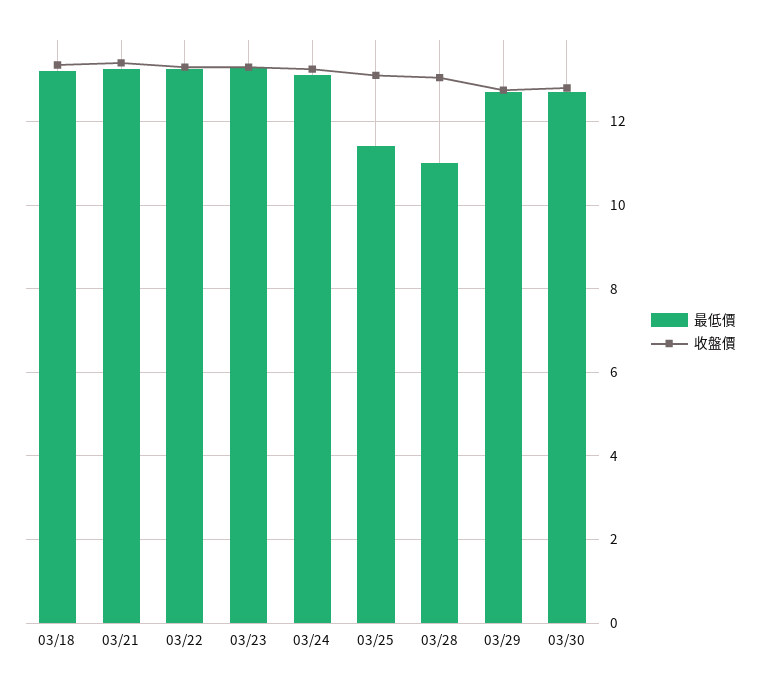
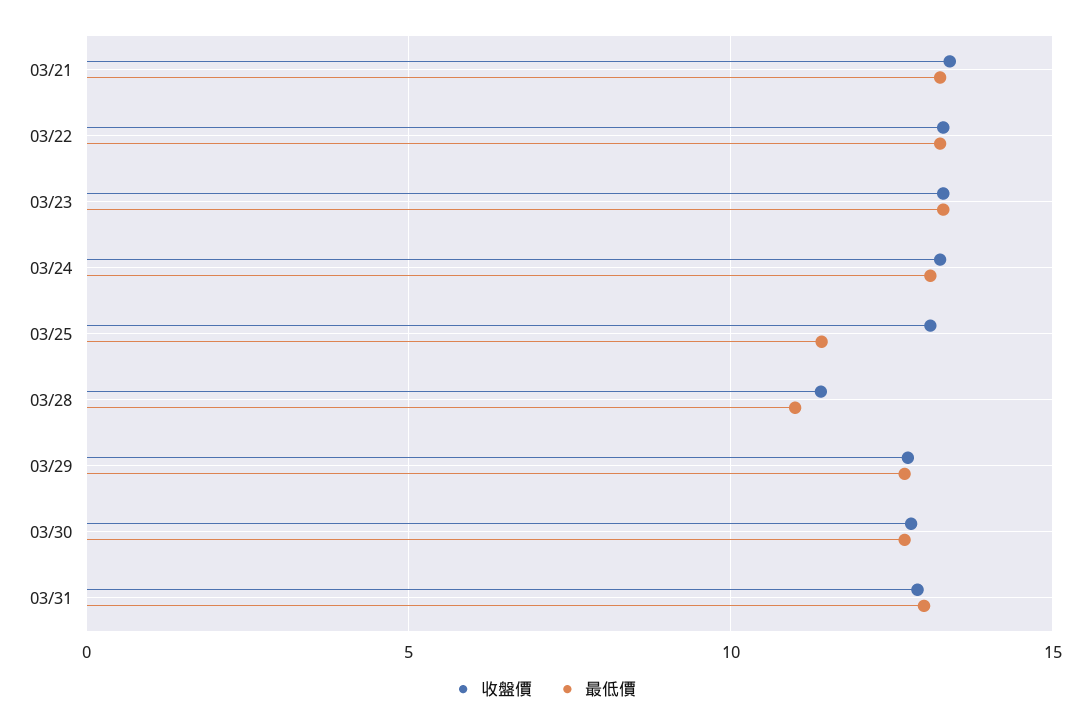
最低價, 03/18: 13.2 -> none
收盤價, 03/18: 13.4 -> none
收盤價, 03/28: 13 -> 11.5
收盤價, 03/31: none -> 13
最低價, 03/31: none -> 13

